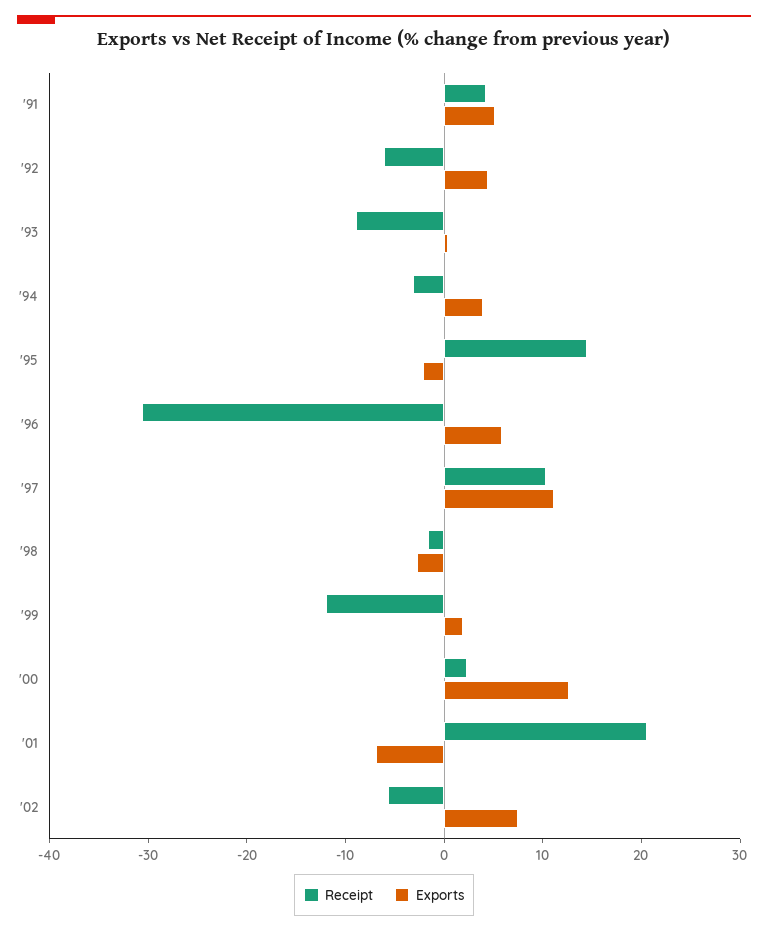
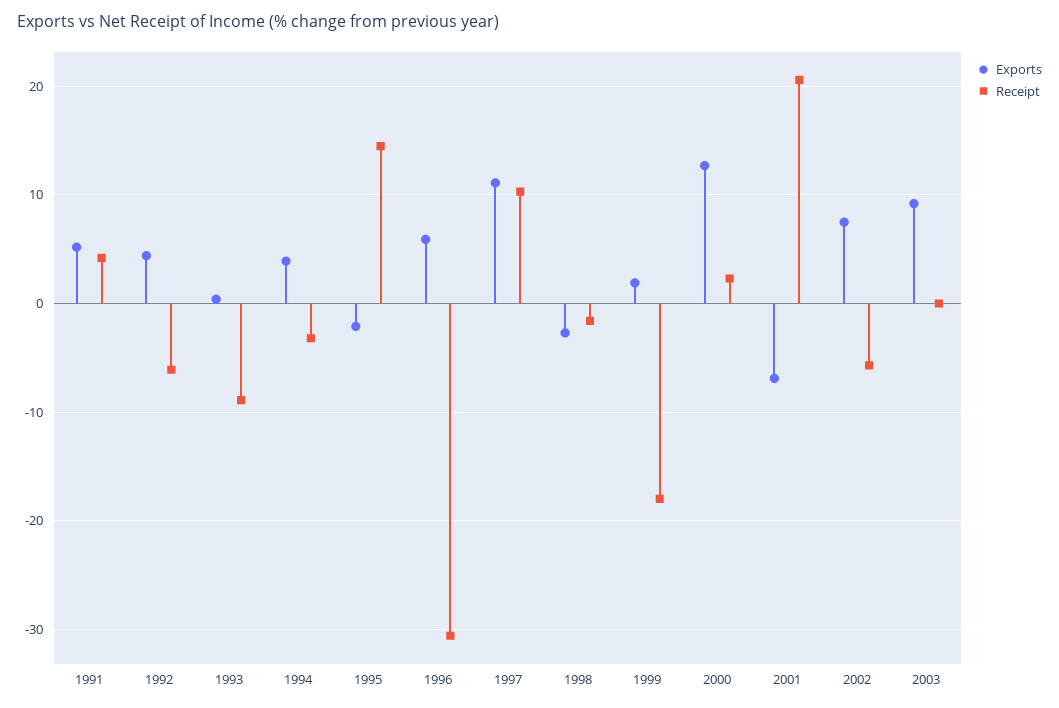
Receipt, '99: -12 -> -18
Exports, 2003: none -> 9
Receipt, 2003: none -> 0

